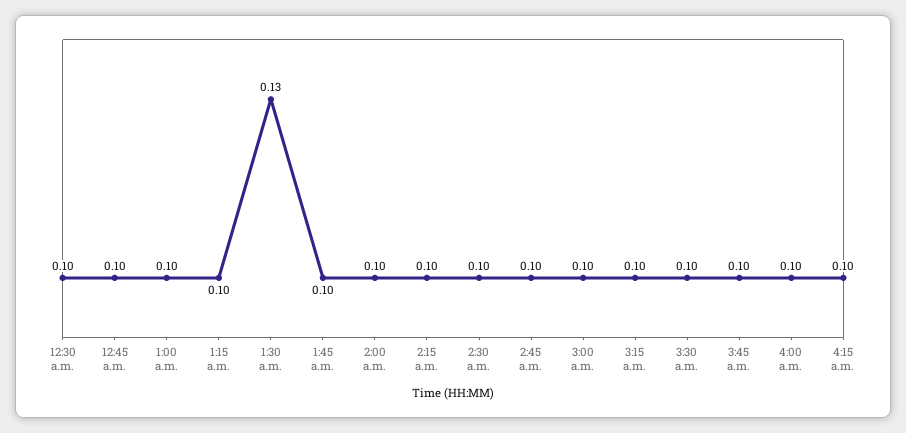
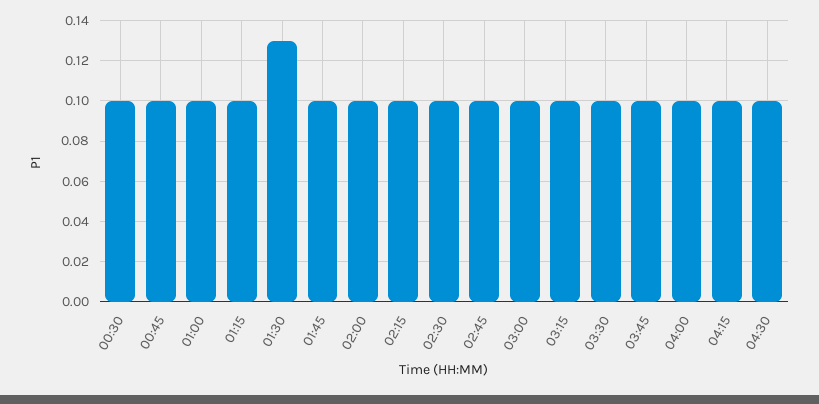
04:30: none -> 0.1

